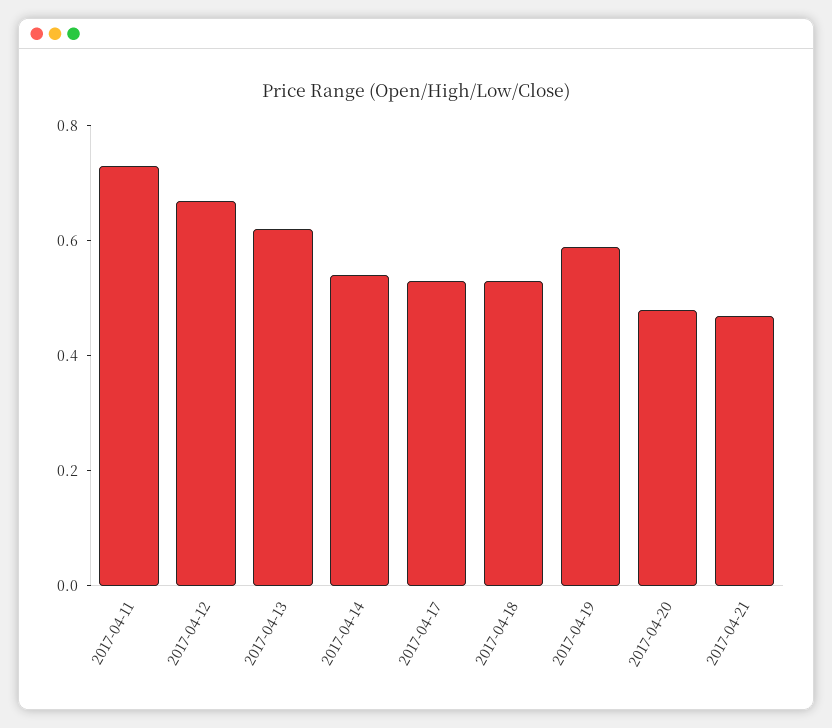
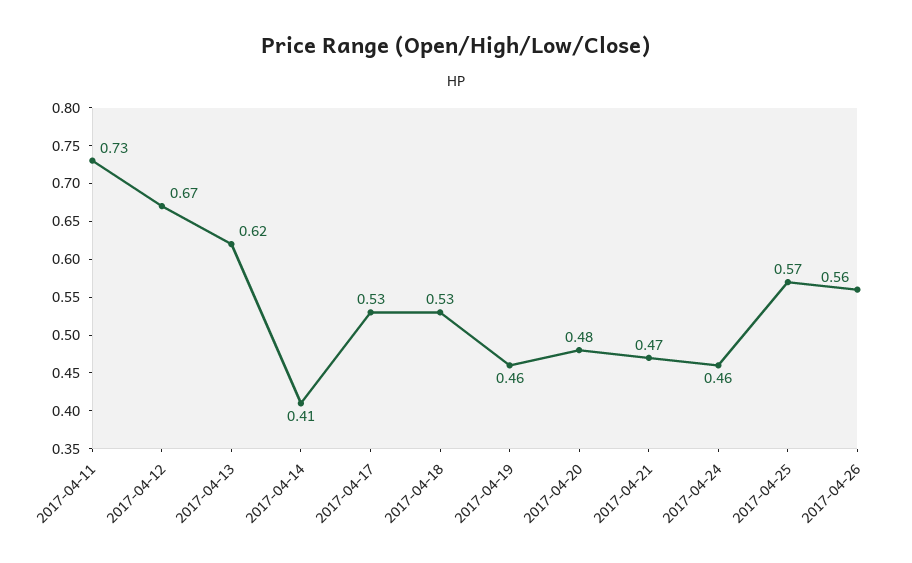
2017-04-14: 0.55 -> 0.41
2017-04-19: 0.6 -> 0.46
2017-04-24: none -> 0.46
2017-04-25: none -> 0.57
2017-04-26: none -> 0.56

